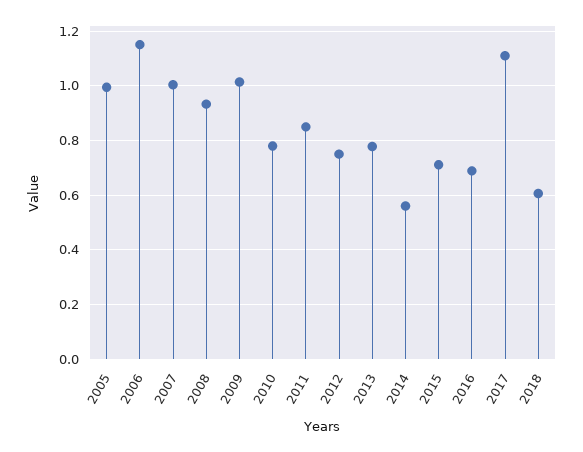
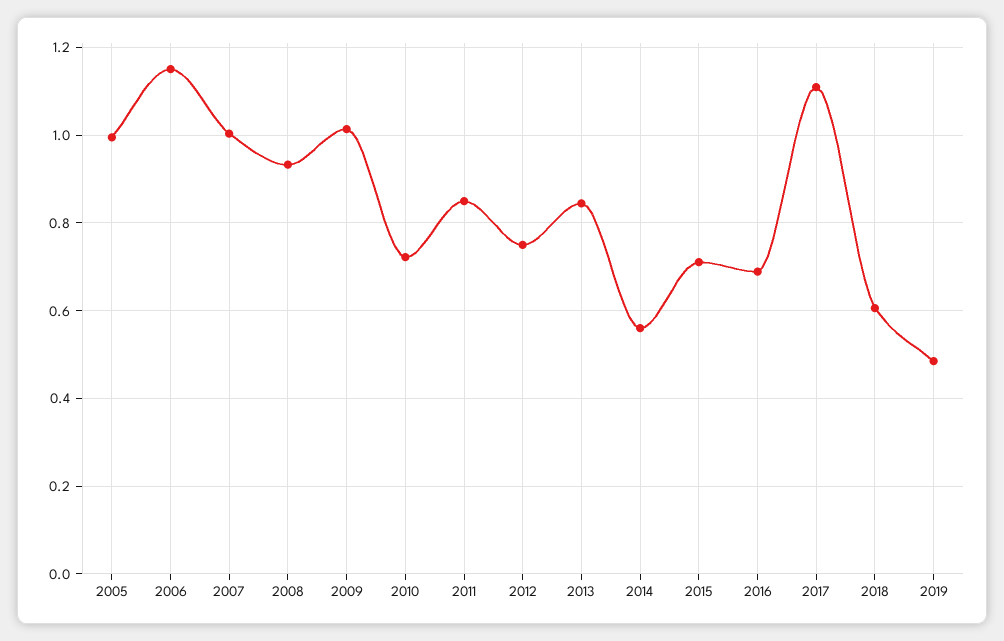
2010: 0.775 -> 0.72
2013: 0.775 -> 0.84
2019: none -> 0.48

